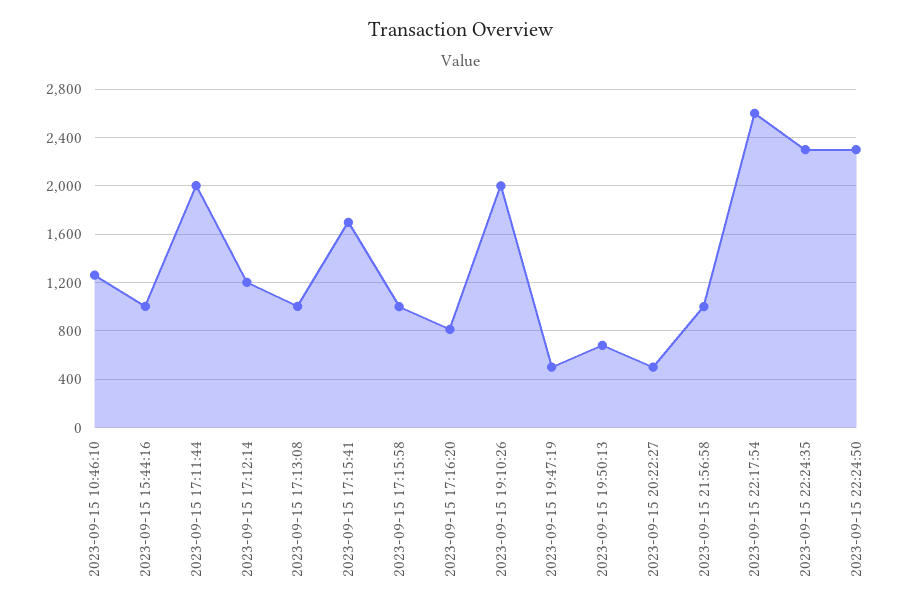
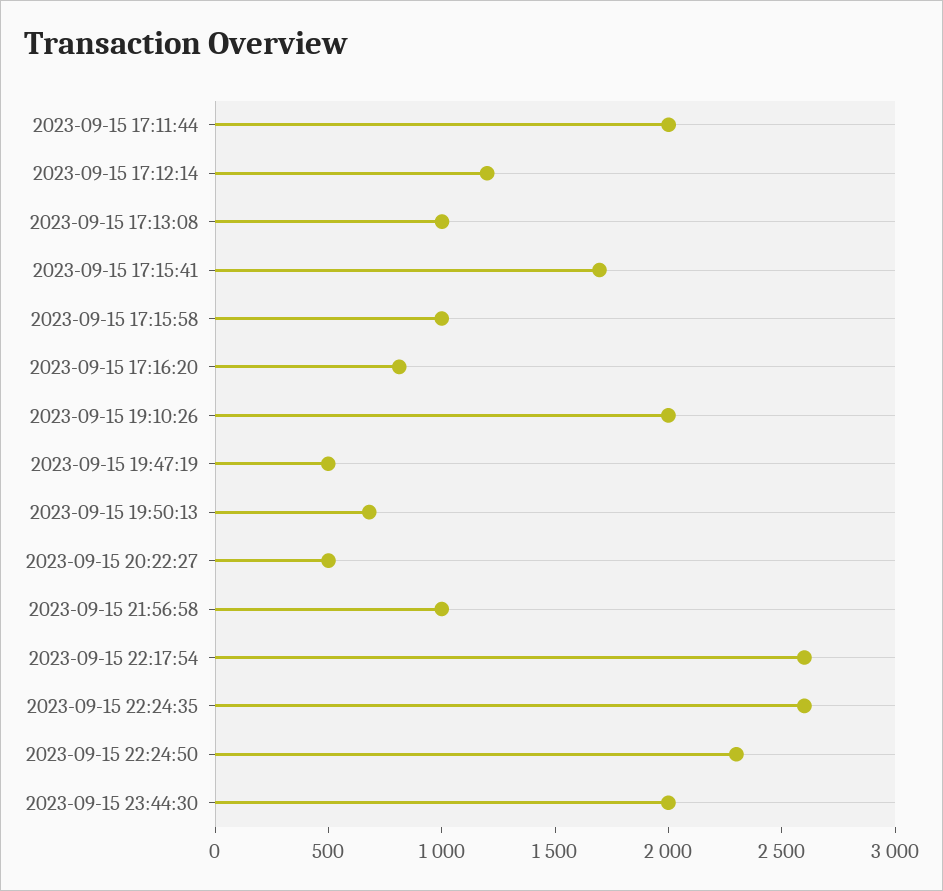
2023-09-15 10:46:10: 1250 -> none
2023-09-15 15:44:16: 1000 -> none
2023-09-15 22:24:35: 2300 -> 2600
2023-09-15 23:44:30: none -> 2000

